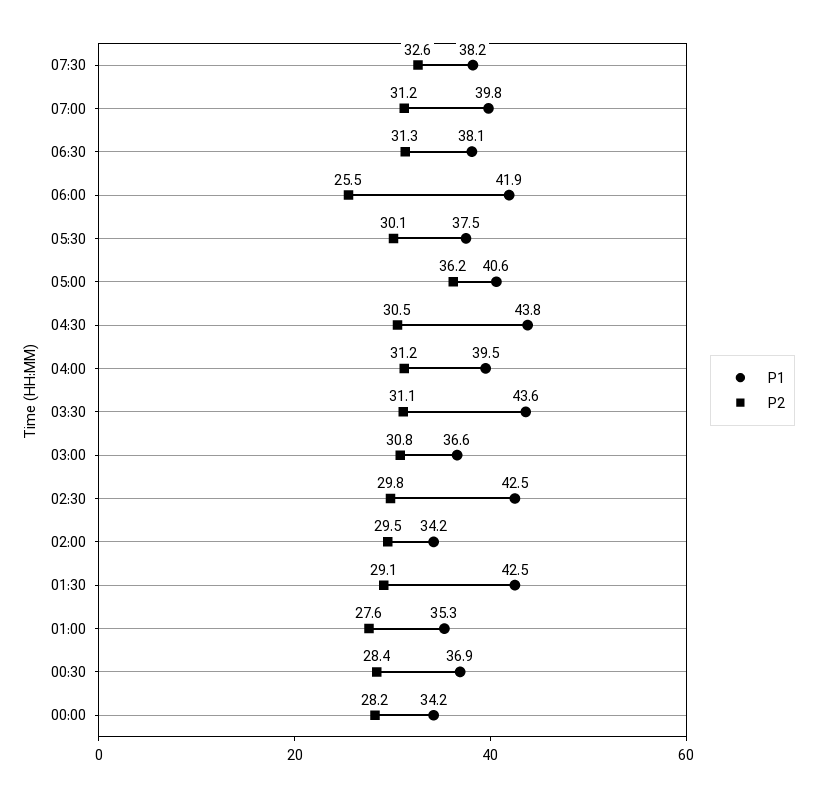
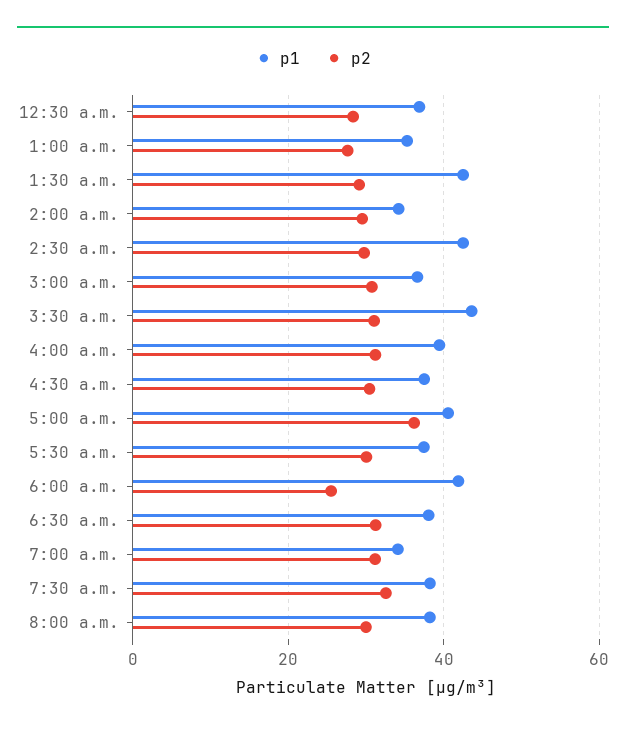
P1, 07:00: 39.8 -> 34
P1, 04:30: 43.8 -> 38
P1, 00:00: 34.2 -> none
P2, 00:00: 28.2 -> none
P1, 8:00 a.m.: none -> 38
P2, 8:00 a.m.: none -> 30

